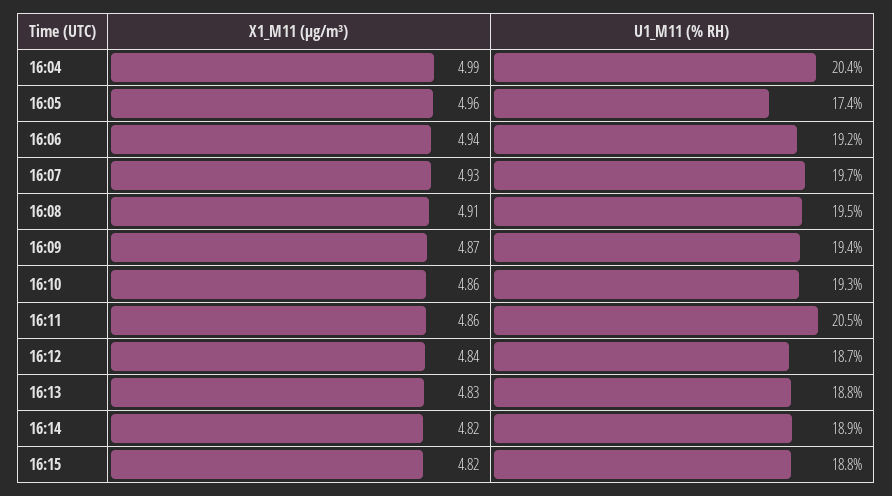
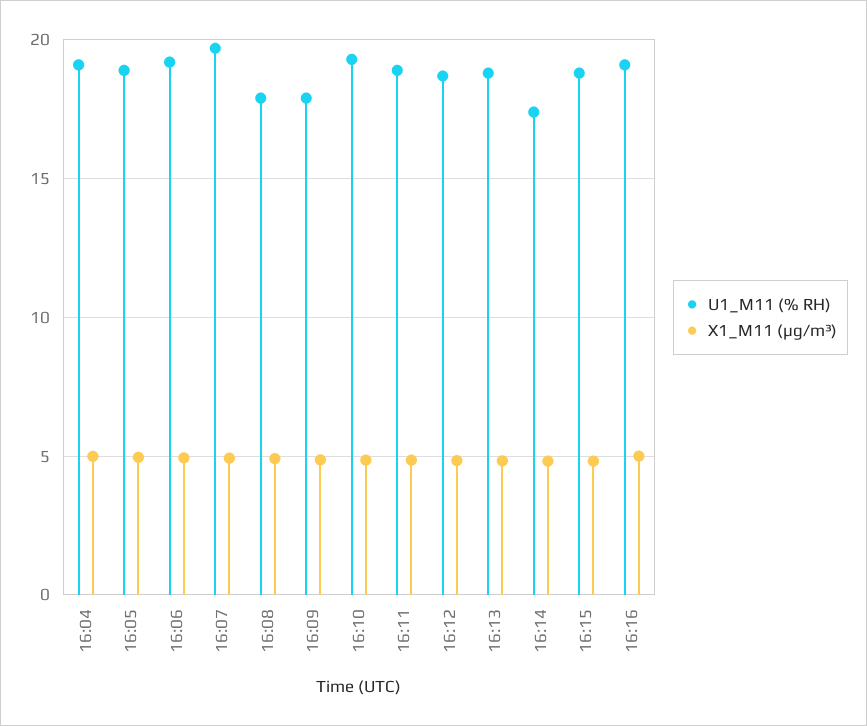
U1_M11 (% RH), 16:04: 20.4 -> 19
U1_M11 (% RH), 16:05: 17.4 -> 19
U1_M11 (% RH), 16:08: 19.5 -> 18
U1_M11 (% RH), 16:09: 19.4 -> 18
U1_M11 (% RH), 16:11: 20.5 -> 19
U1_M11 (% RH), 16:14: 18.9 -> 17.5
U1_M11 (% RH), 16:16: none -> 19
X1_M11 (μg/m³), 16:16: none -> 5

